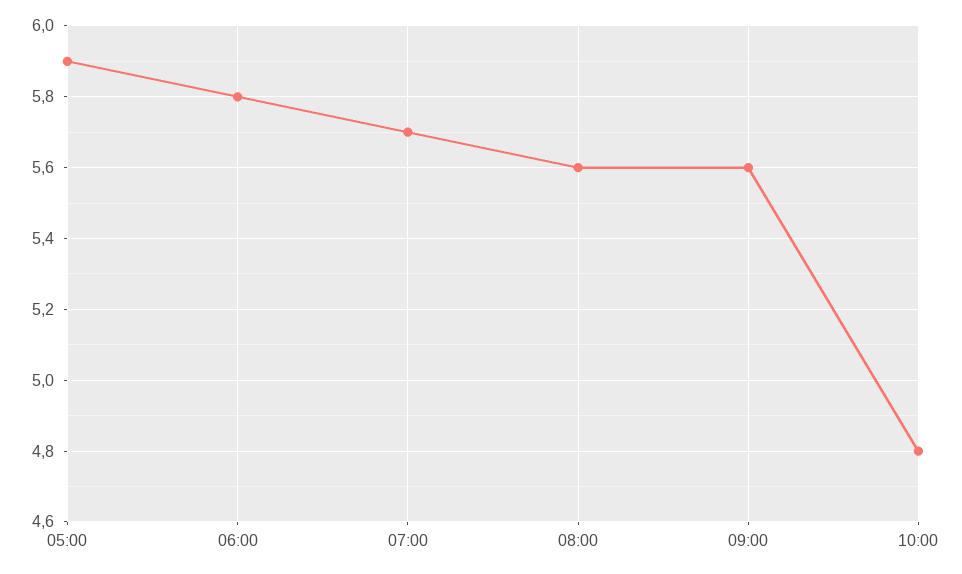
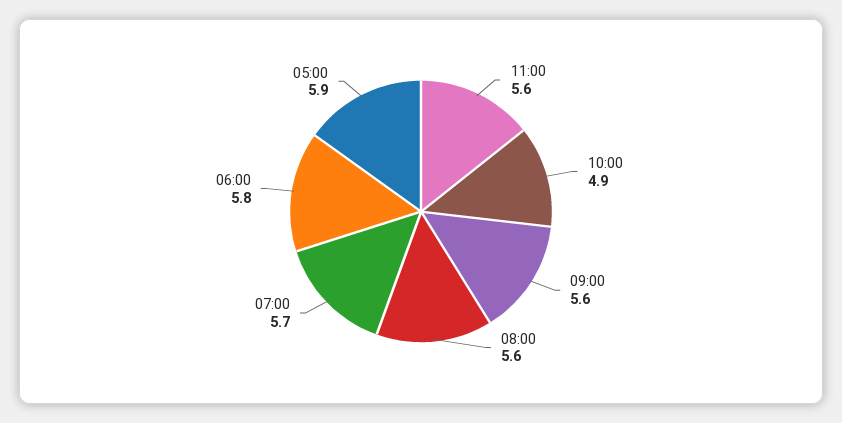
10:00: 4.8 -> 4.9
11:00: none -> 5.6

